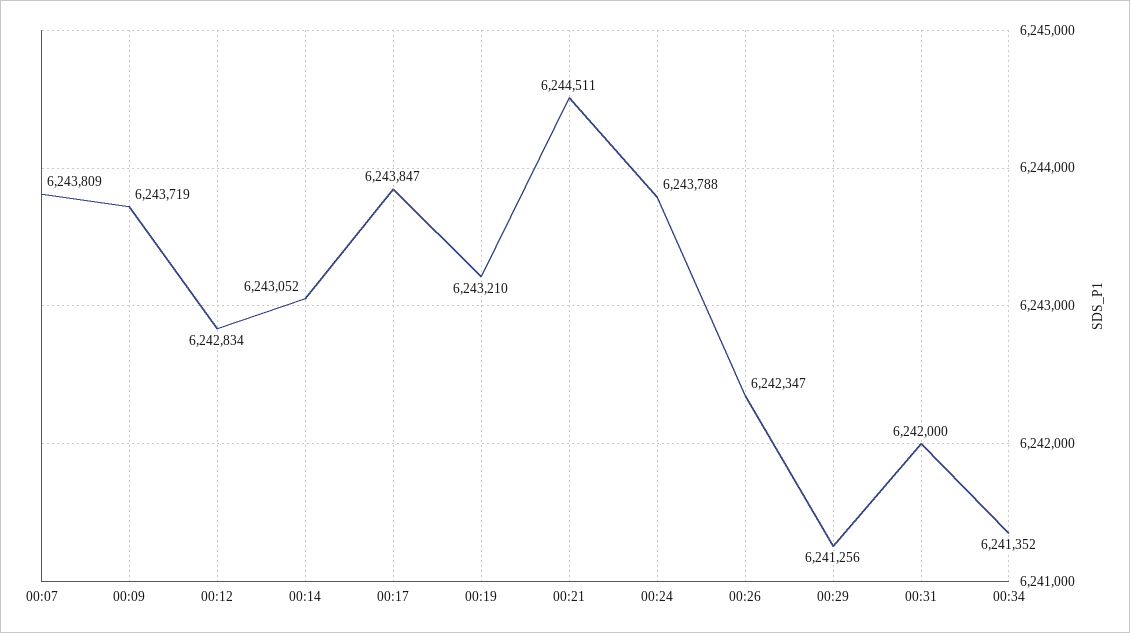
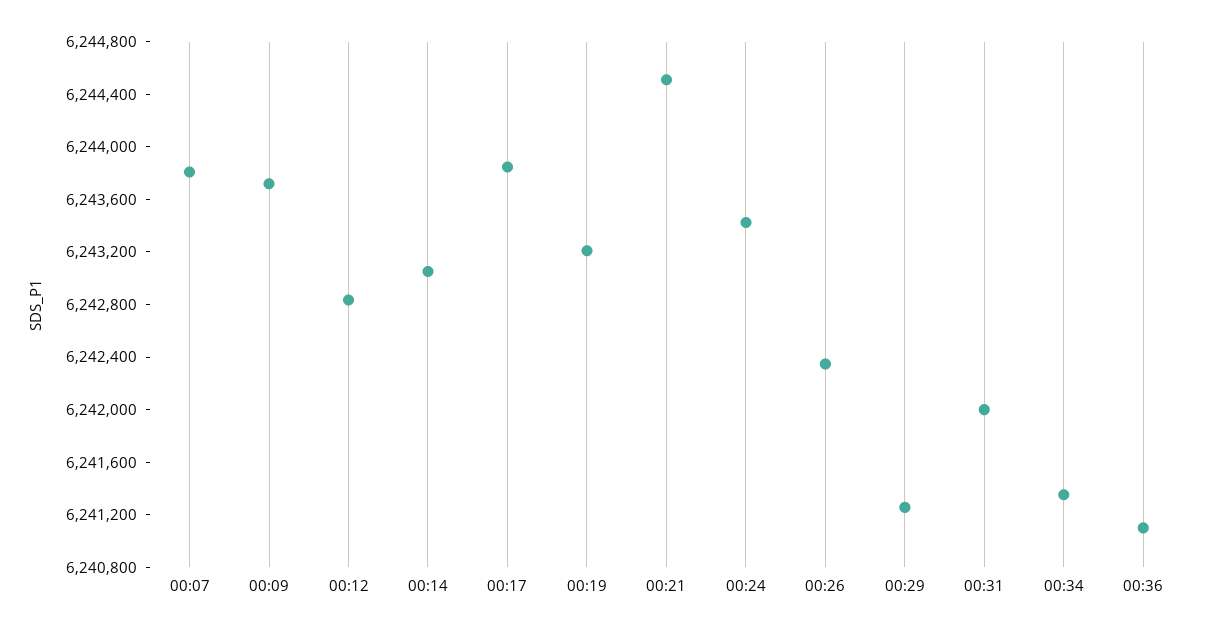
00:24: 6243788 -> 6243400
00:36: none -> 6241100

